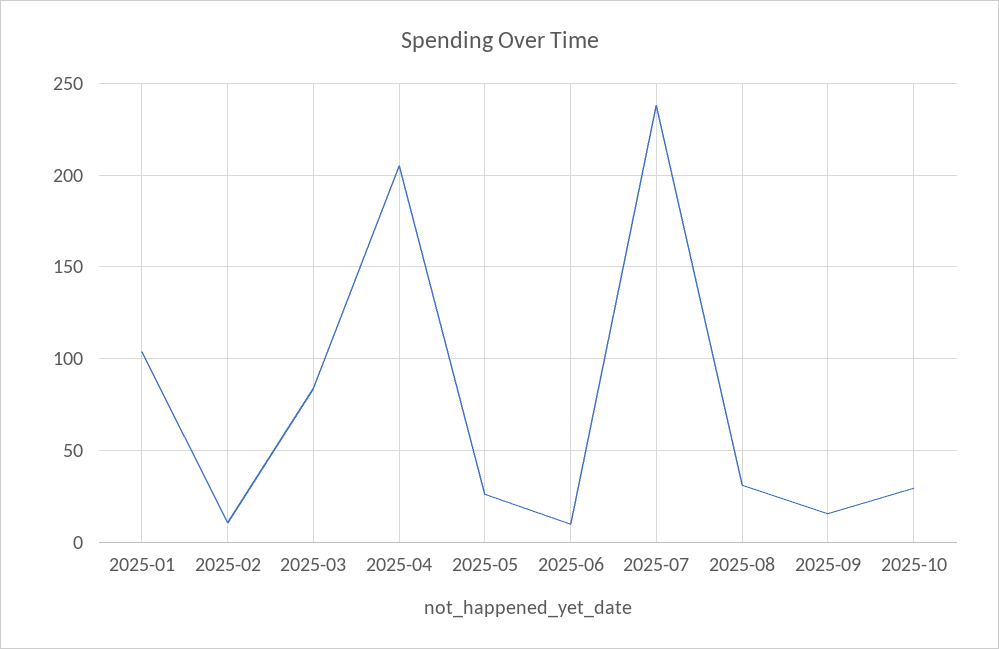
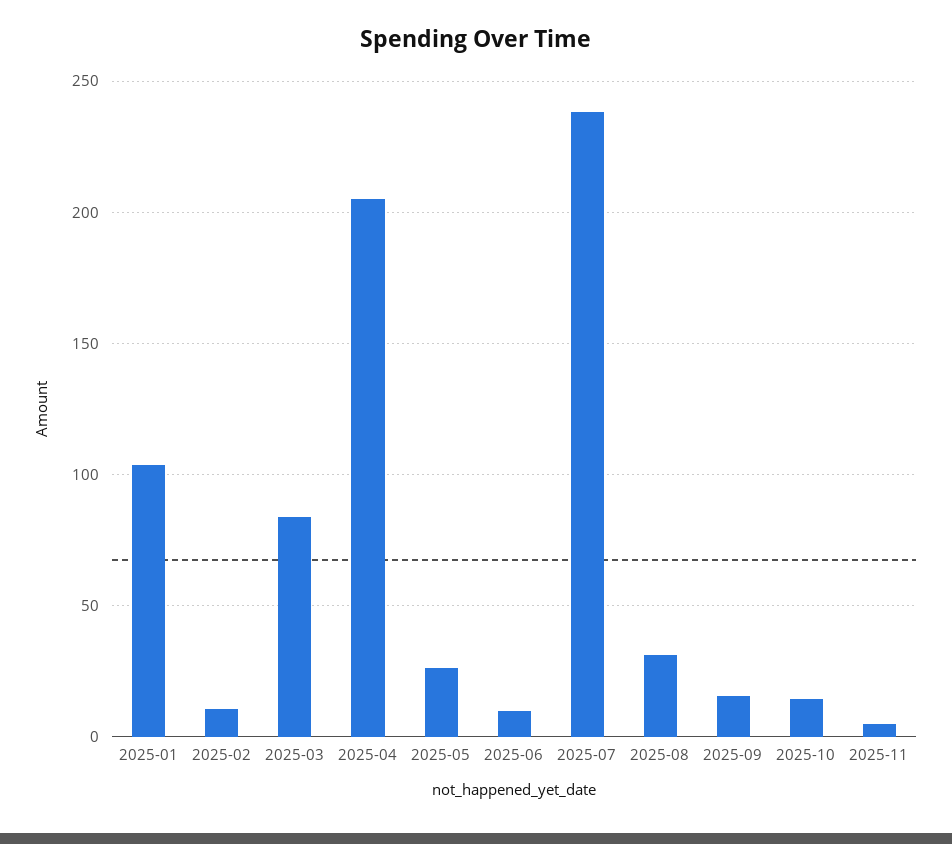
2025-10: 30 -> 15
2025-11: none -> 5

